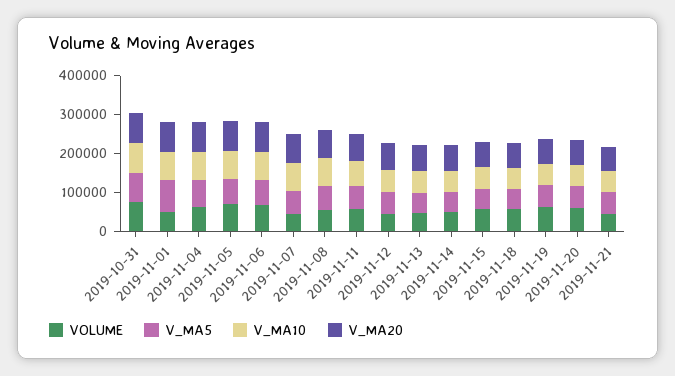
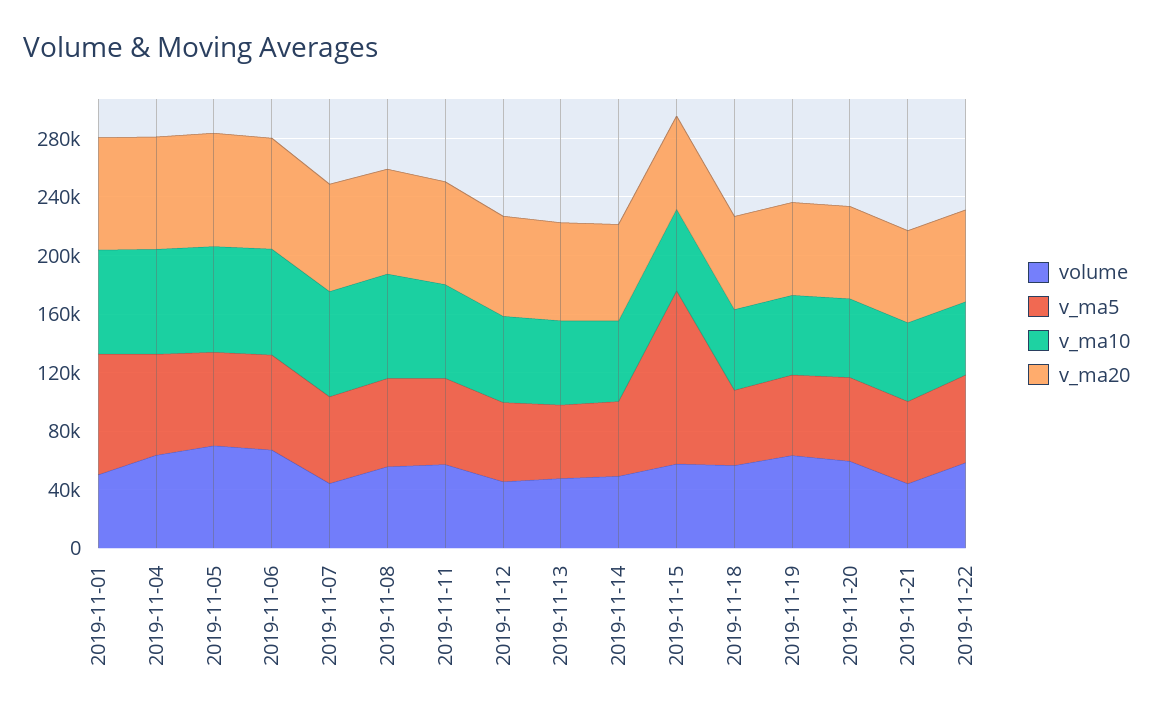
VOLUME, 2019-10-31: 75000 -> none
V_MA5, 2019-10-31: 75000 -> none
V_MA10, 2019-10-31: 75000 -> none
V_MA20, 2019-10-31: 75000 -> none
V_MA5, 2019-11-15: 50000 -> 120000
VOLUME, 2019-11-22: none -> 60000
V_MA5, 2019-11-22: none -> 60000
V_MA10, 2019-11-22: none -> 50000
V_MA20, 2019-11-22: none -> 60000

